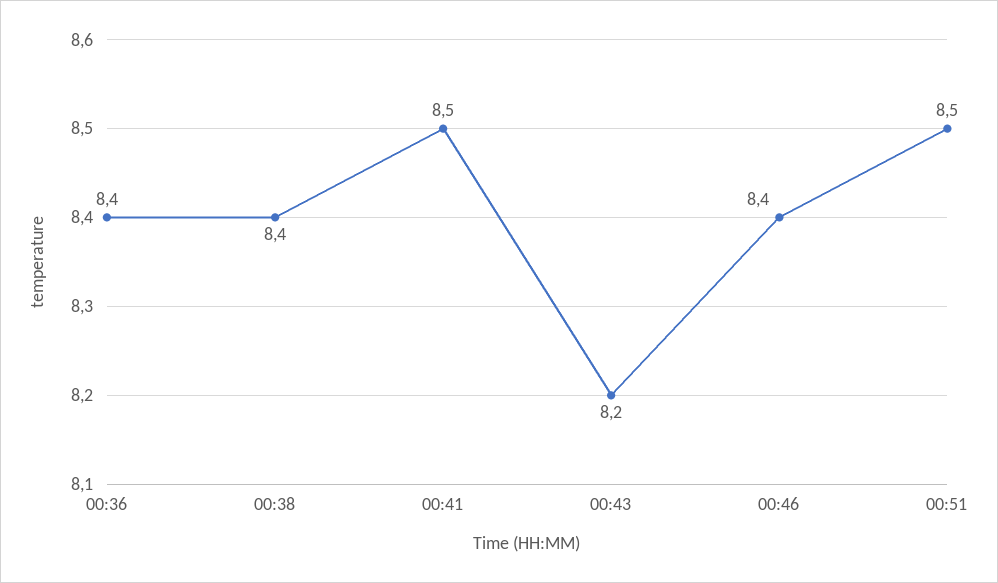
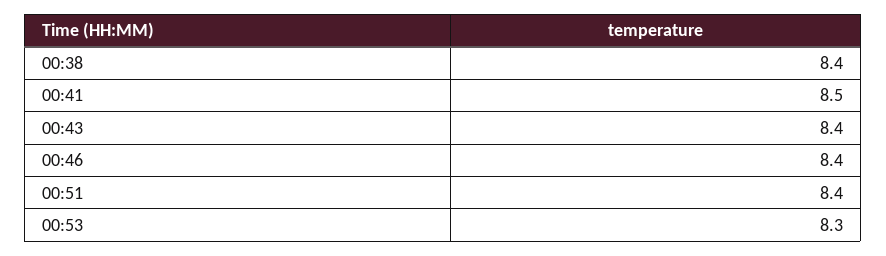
00:36: 8.4 -> none
00:43: 8.2 -> 8.4
00:51: 8.5 -> 8.4
00:53: none -> 8.3

